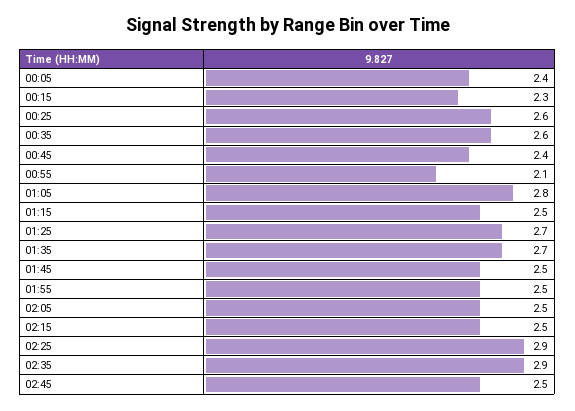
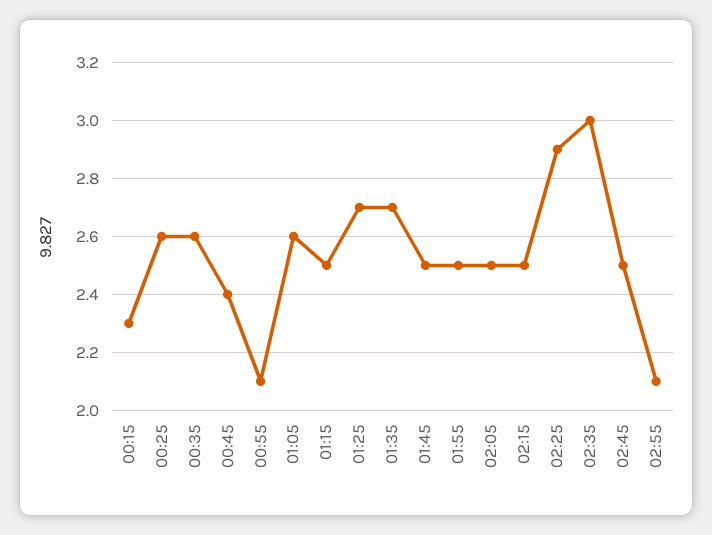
00:05: 2.4 -> none
01:05: 2.8 -> 2.6
02:35: 2.9 -> 3
02:55: none -> 2.1

